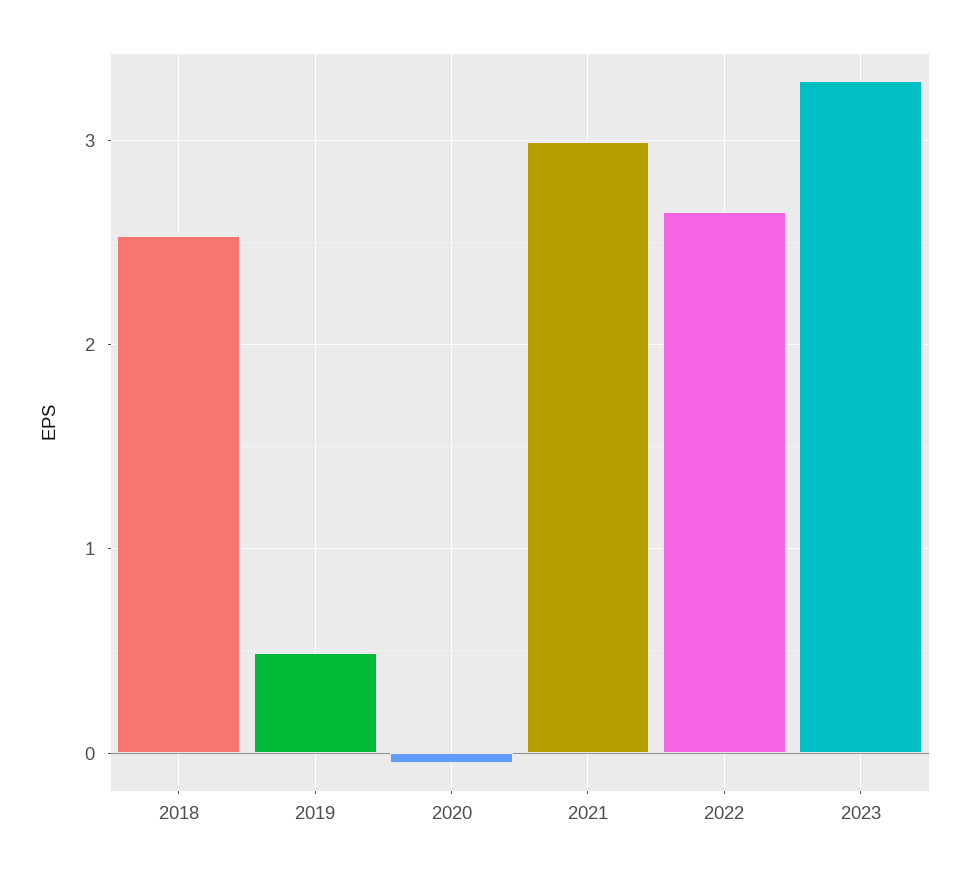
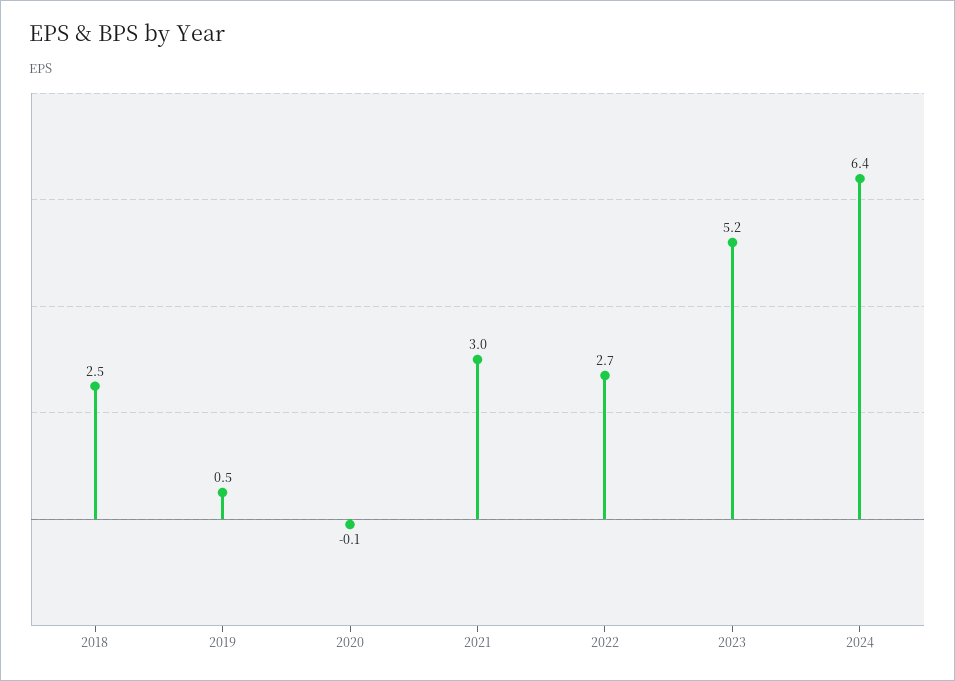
2023: 3.3 -> 5.2
2024: none -> 6.4

